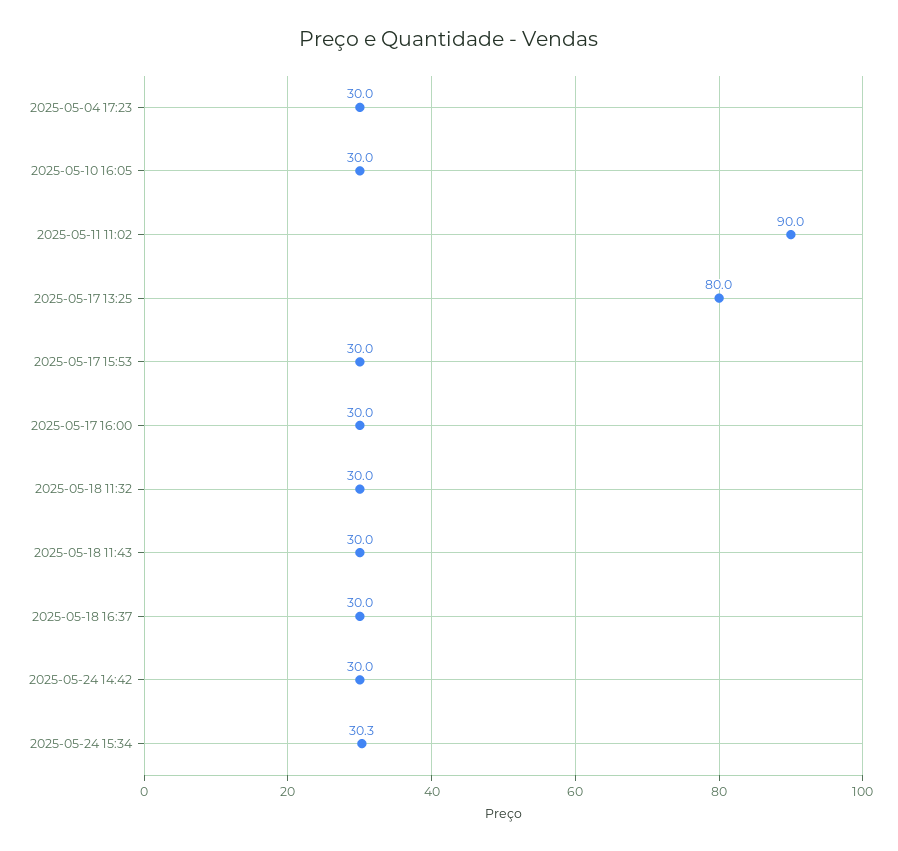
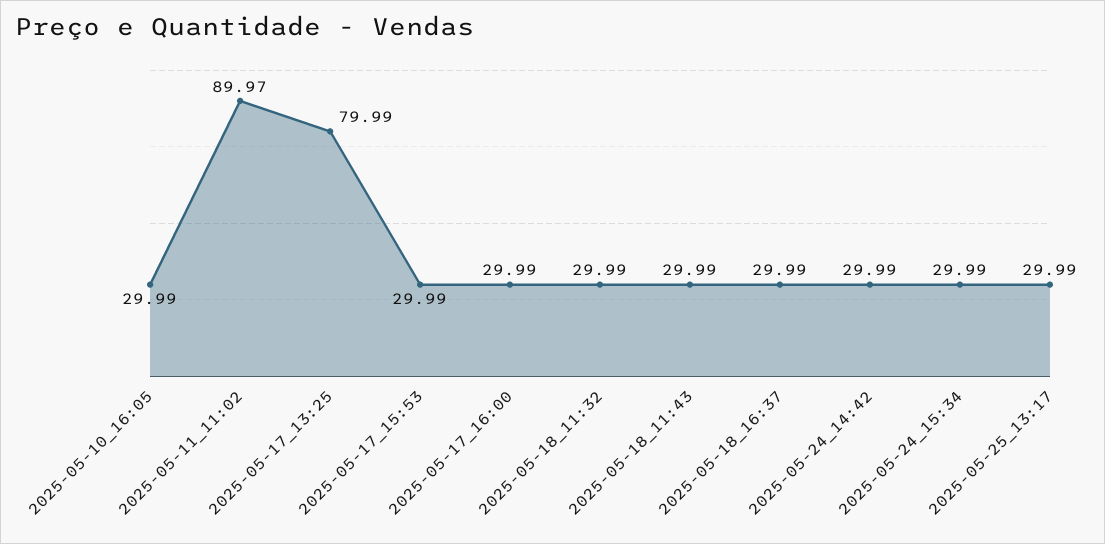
2025-05-04 17:23: 30 -> none
2025-05-24 15:34: 30.3 -> 29.99
2025-05-25_13:17: none -> 29.99

